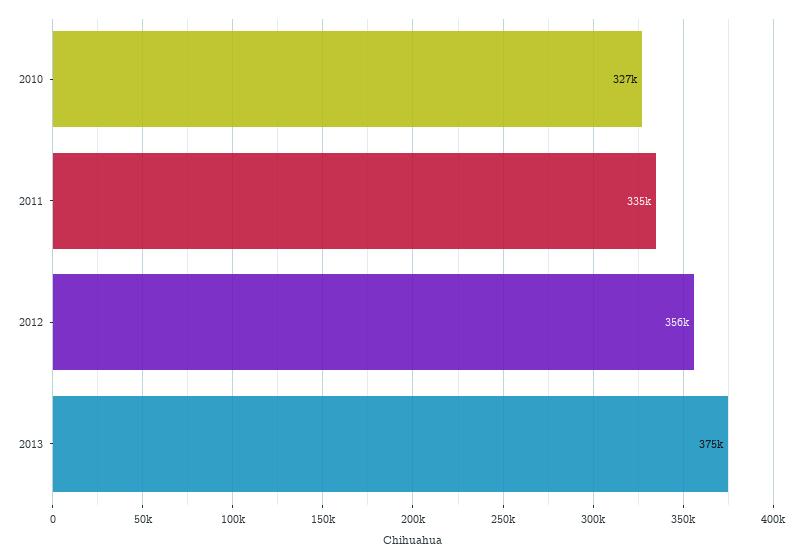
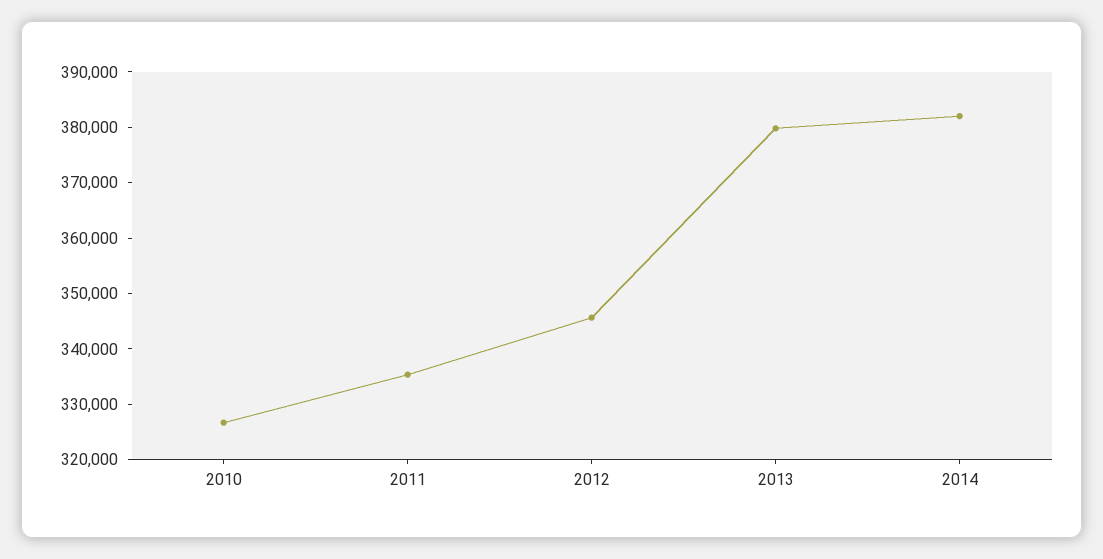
2012: 356000 -> 346000
2013: 375000 -> 380000
2014: none -> 382000

